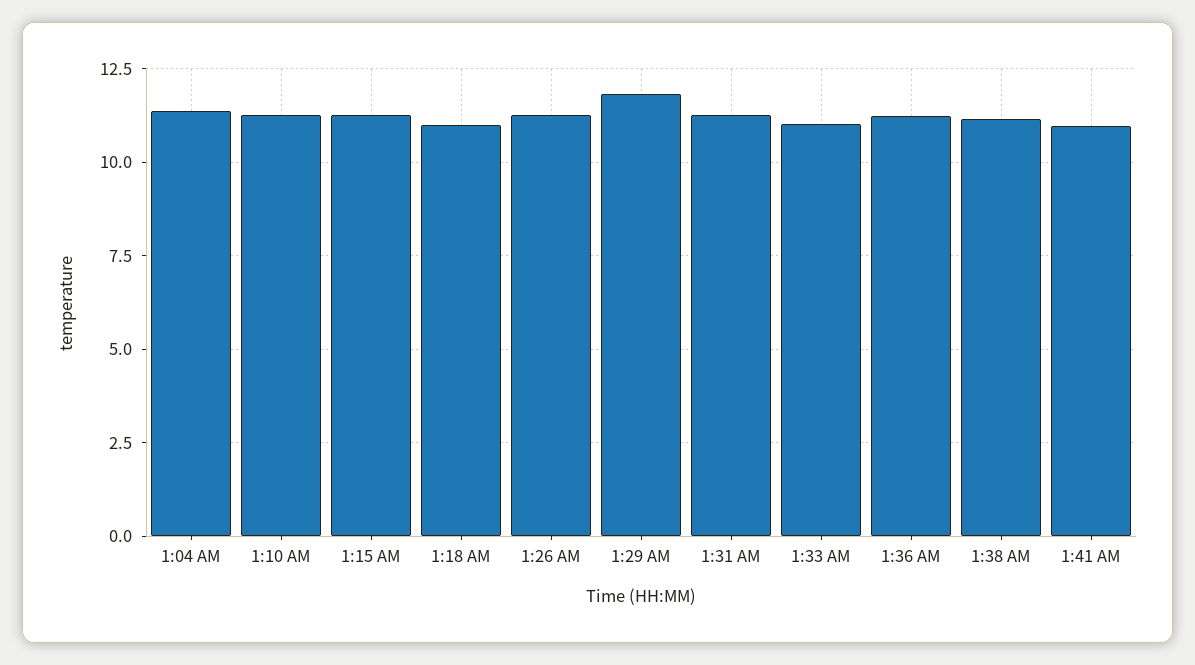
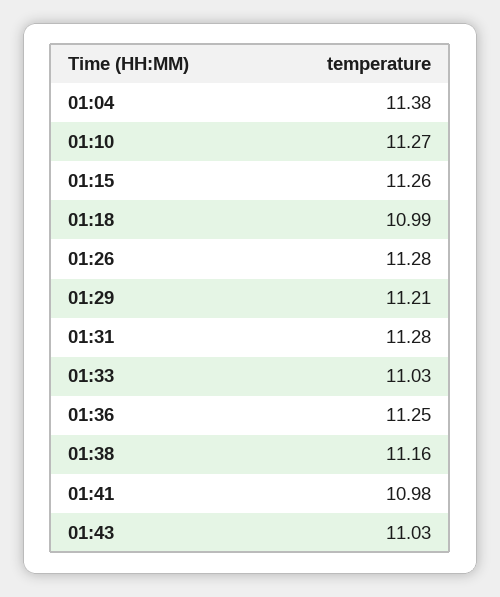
1:29 AM: 11.75 -> 11.21
01:43: none -> 11.03

